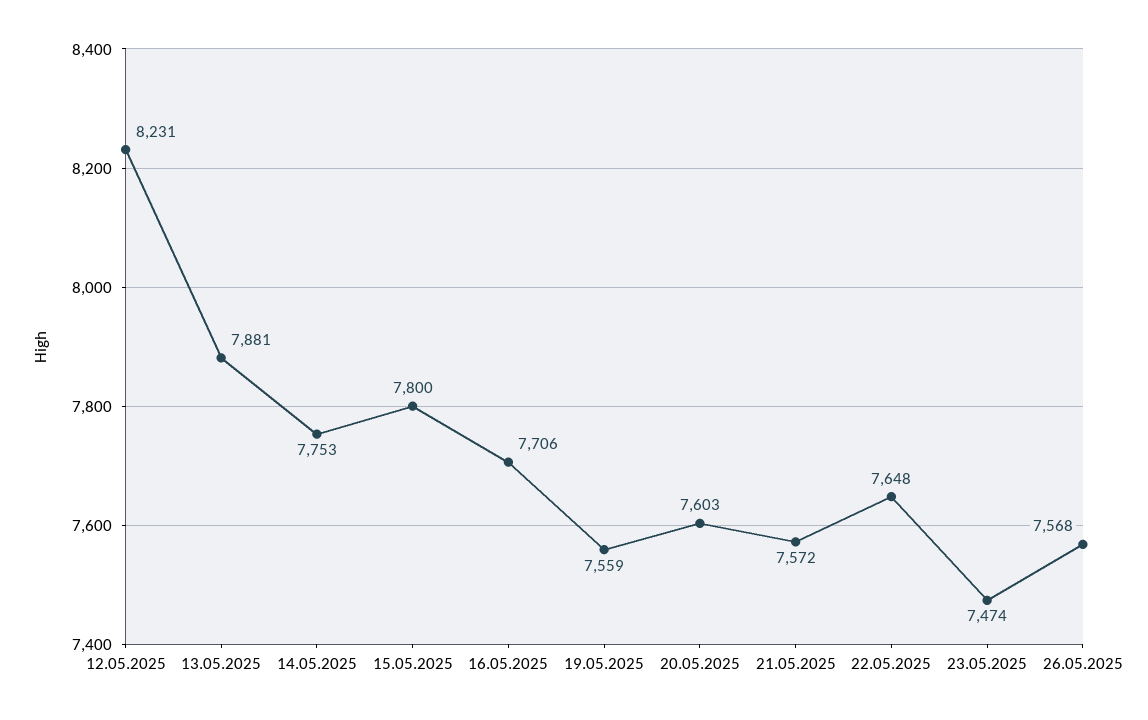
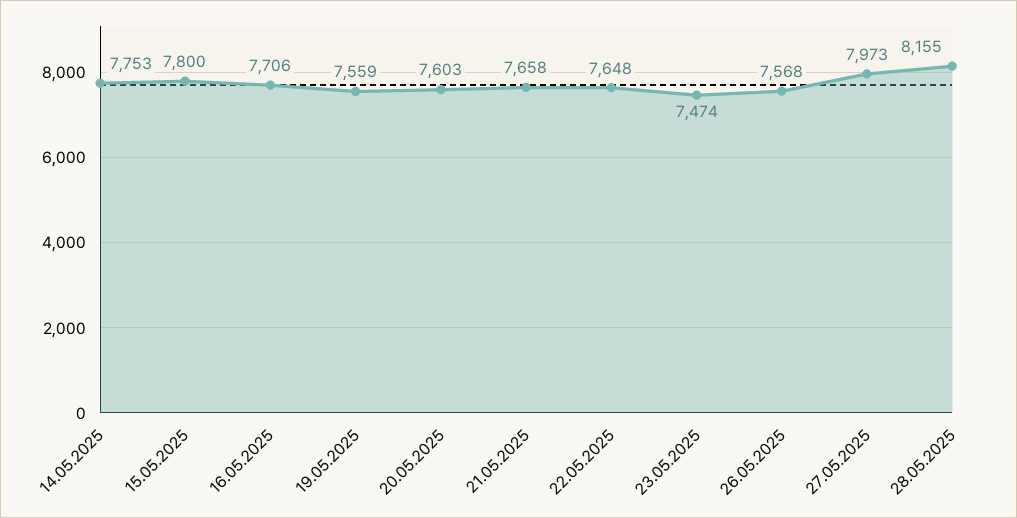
12.05.2025: 8231 -> none
13.05.2025: 7881 -> none
21.05.2025: 7572 -> 7658
27.05.2025: none -> 7973
28.05.2025: none -> 8155

